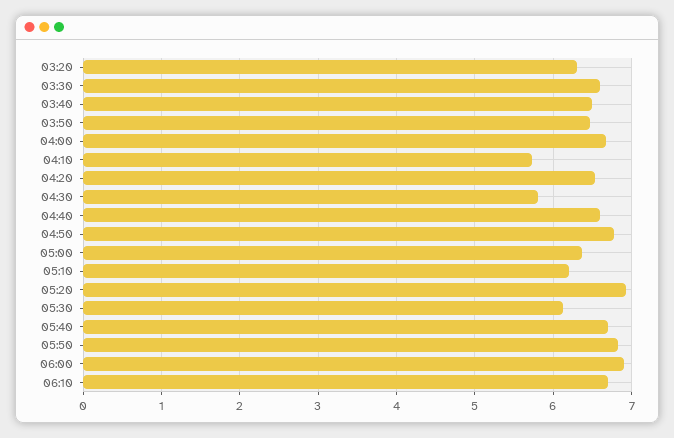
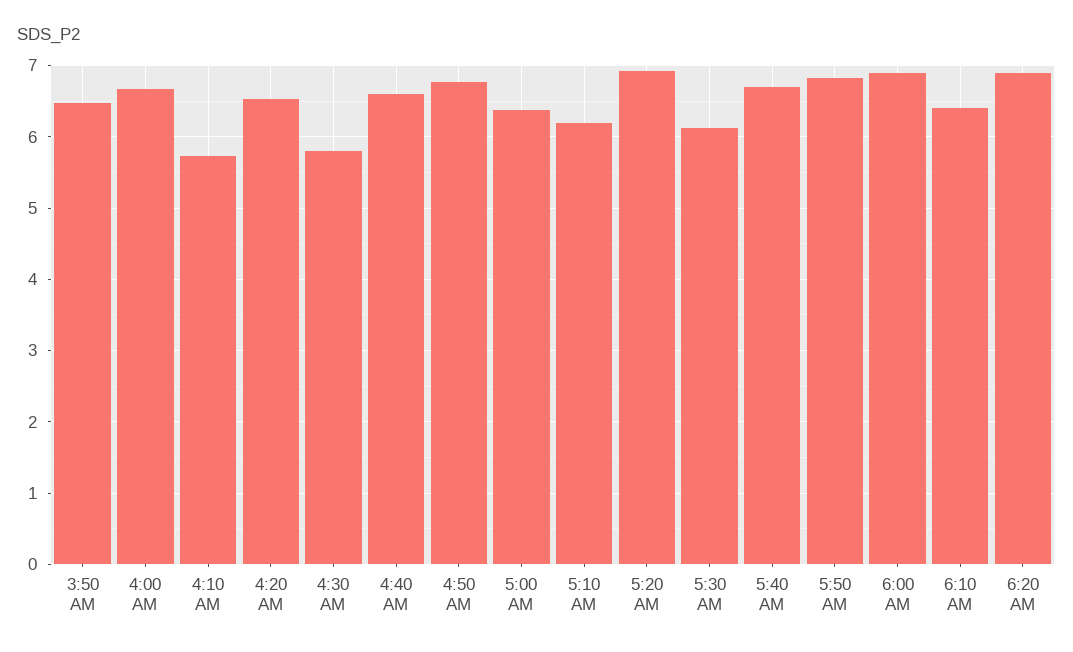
03:20: 6.3 -> none
03:30: 6.6 -> none
03:40: 6.5 -> none
06:10: 6.7 -> 6.4
6:20 AM: none -> 6.9

